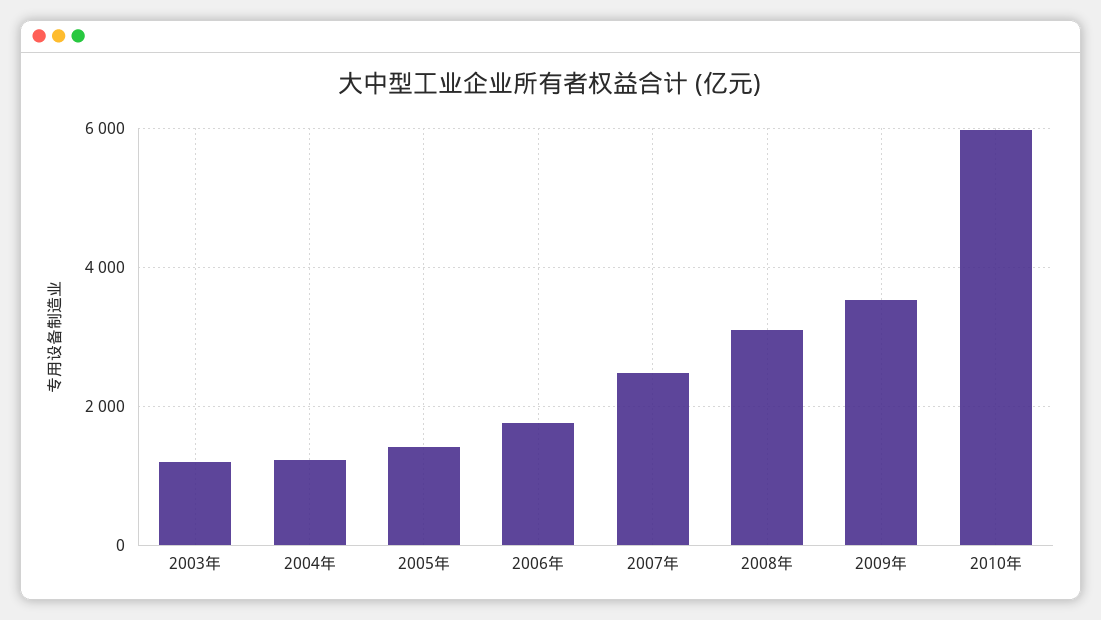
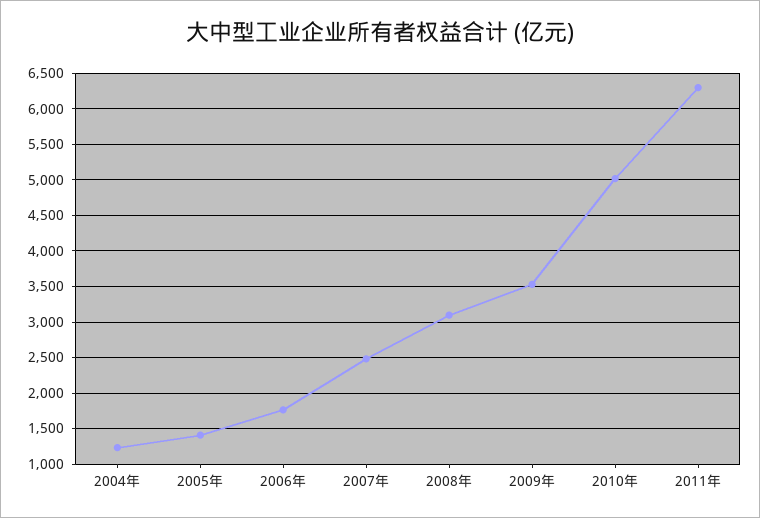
2003年: 1200 -> none
2010年: 6000 -> 5000
2011年: none -> 6300

